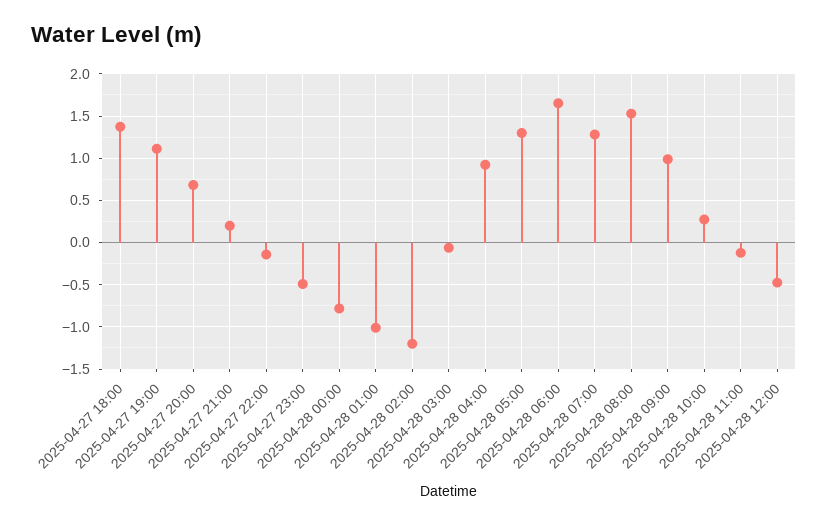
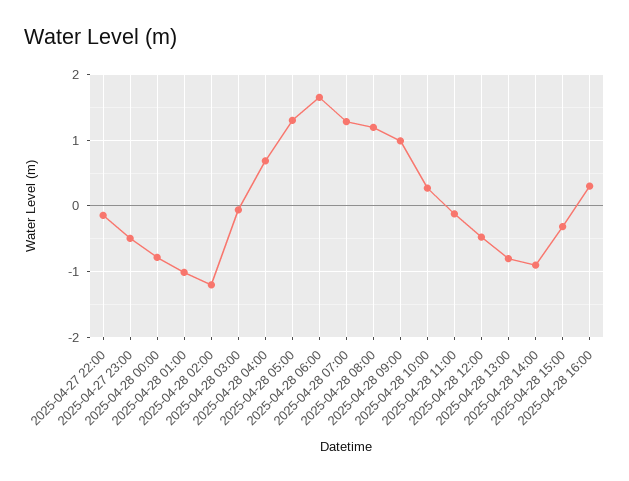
2025-04-27 18:00: 1.4 -> none
2025-04-27 19:00: 1.1 -> none
2025-04-27 20:00: 0.7 -> none
2025-04-27 21:00: 0.2 -> none
2025-04-28 04:00: 0.9 -> 0.7
2025-04-28 08:00: 1.5 -> 1.2
2025-04-28 13:00: none -> -0.8
2025-04-28 14:00: none -> -0.9
2025-04-28 15:00: none -> -0.3
2025-04-28 16:00: none -> 0.3

